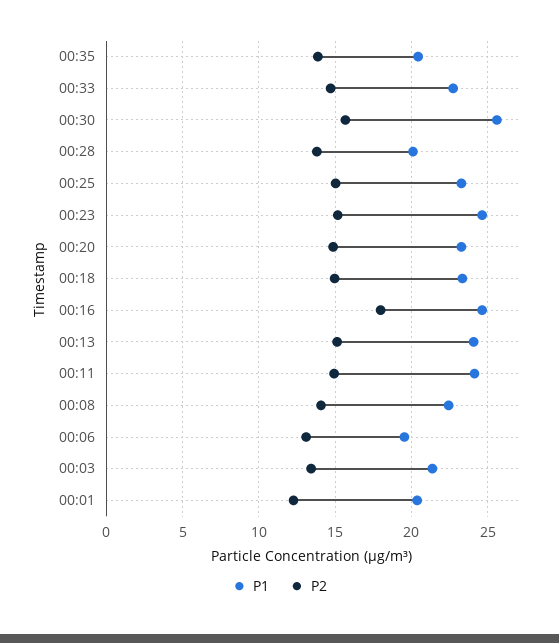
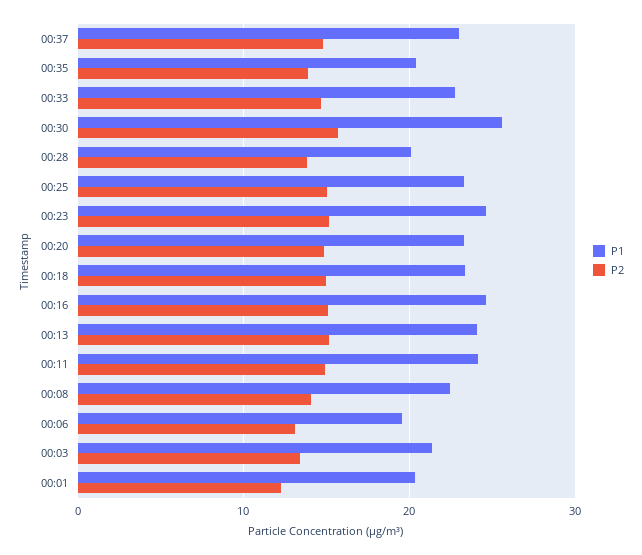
P2, 00:16: 18 -> 15
P1, 00:37: none -> 23
P2, 00:37: none -> 15

